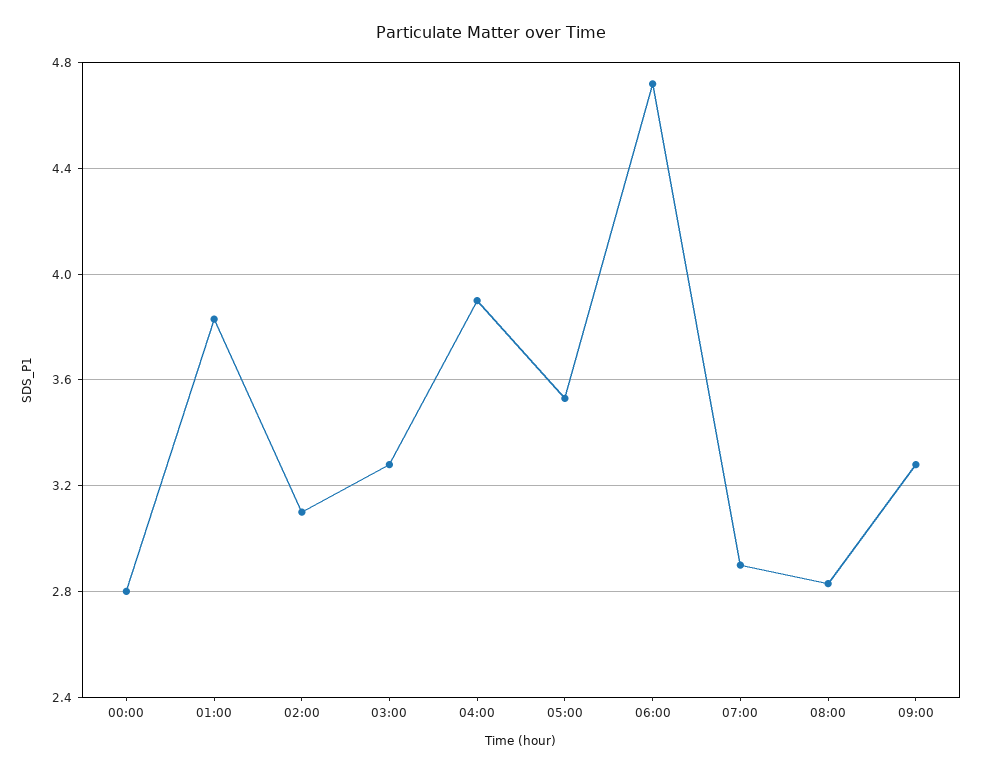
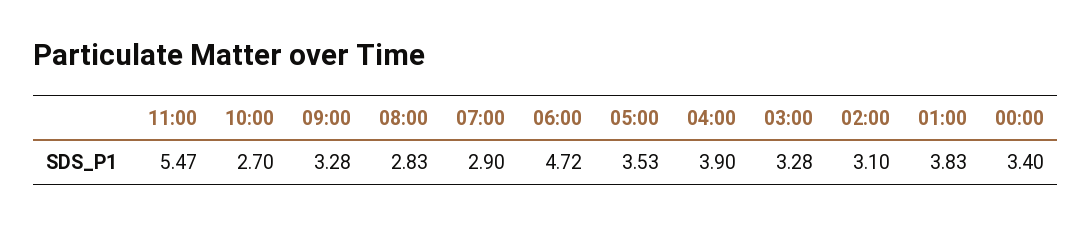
00:00: 2.8 -> 3.4
11:00: none -> 5.47
10:00: none -> 2.7

